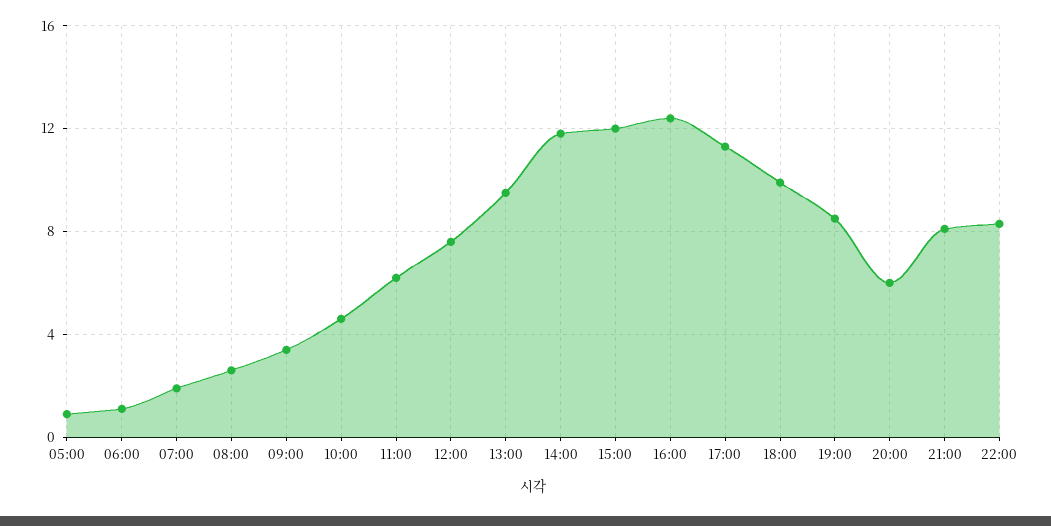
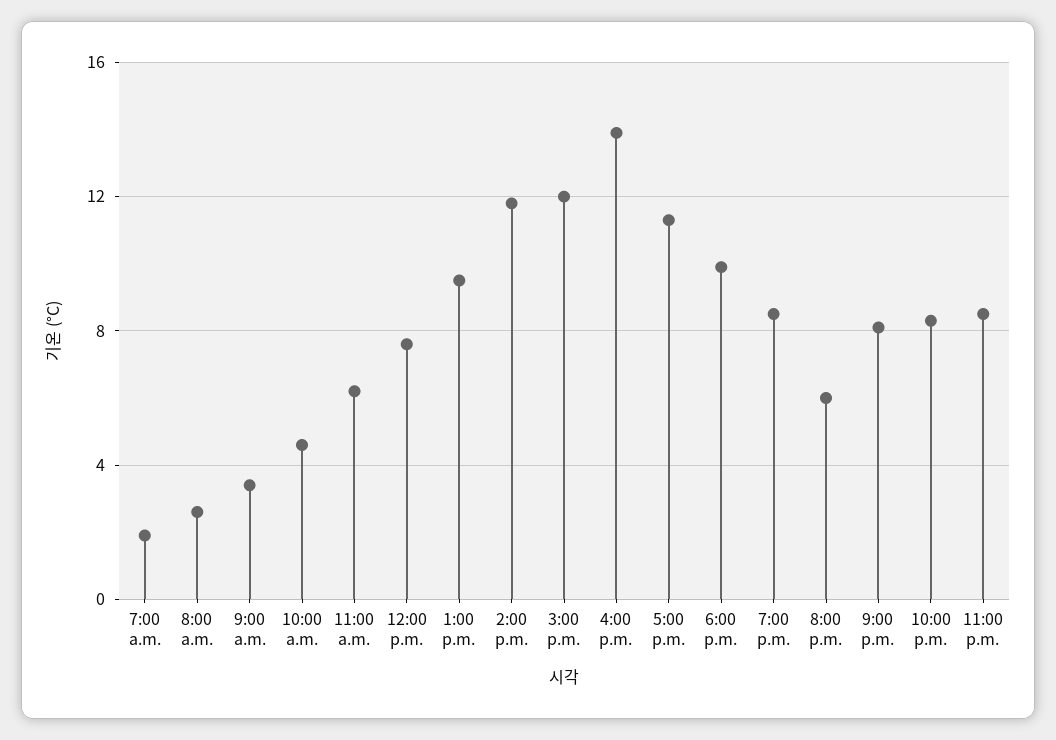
05:00: 1 -> none
06:00: 1 -> none
16:00: 12.5 -> 14
11:00 p.m.: none -> 8.5

